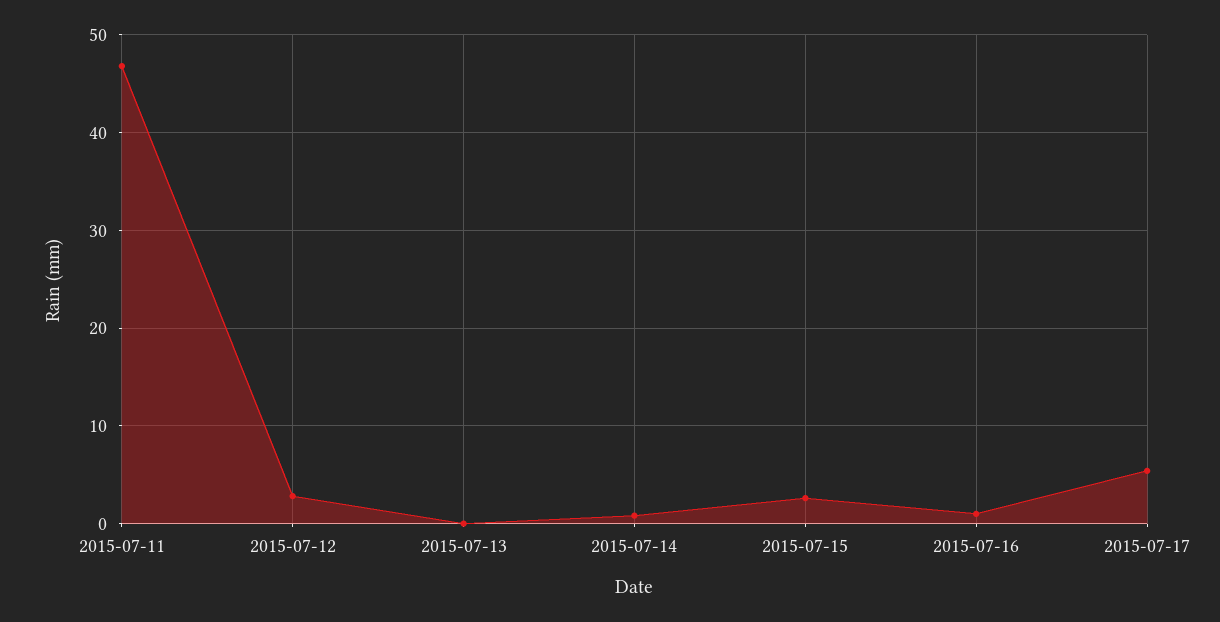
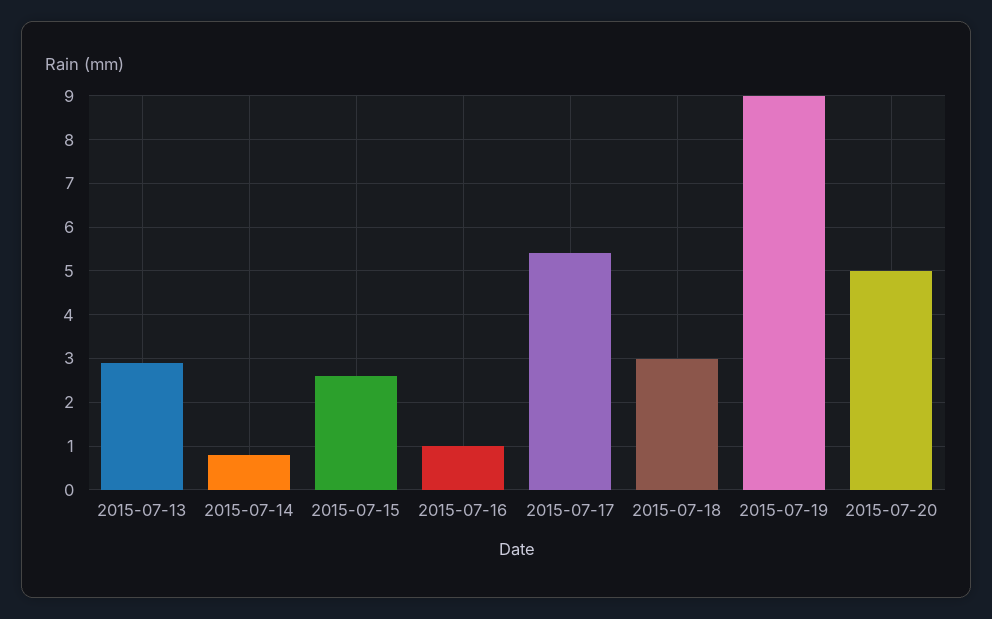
2015-07-11: 47 -> none
2015-07-12: 3 -> none
2015-07-13: 0 -> 3
2015-07-18: none -> 3
2015-07-19: none -> 9
2015-07-20: none -> 5

